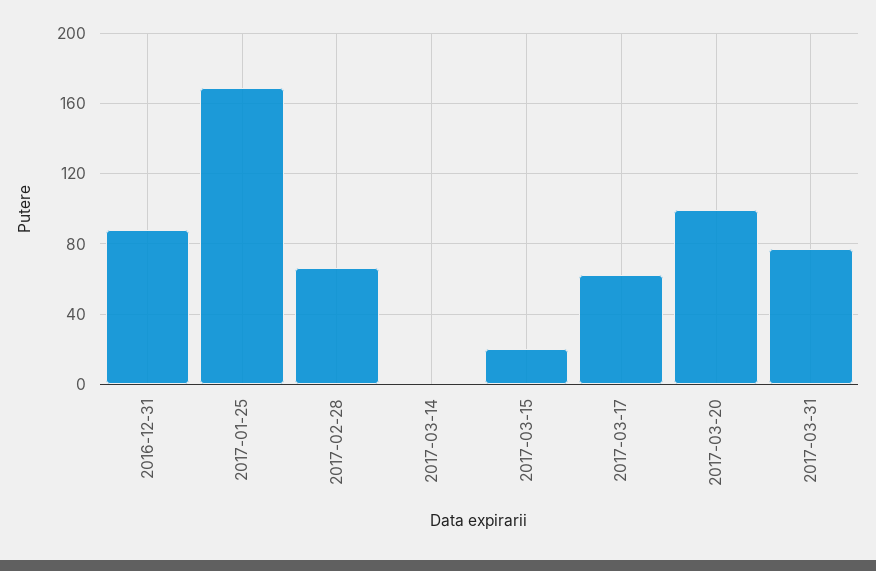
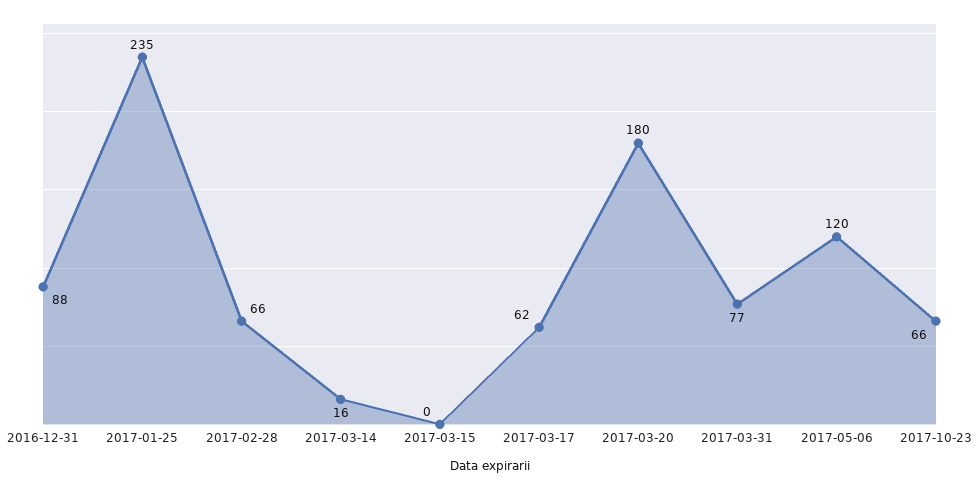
2017-01-25: 170 -> 235
2017-03-14: 0 -> 16
2017-03-15: 20 -> 0
2017-03-20: 100 -> 180
2017-05-06: none -> 120
2017-10-23: none -> 66

